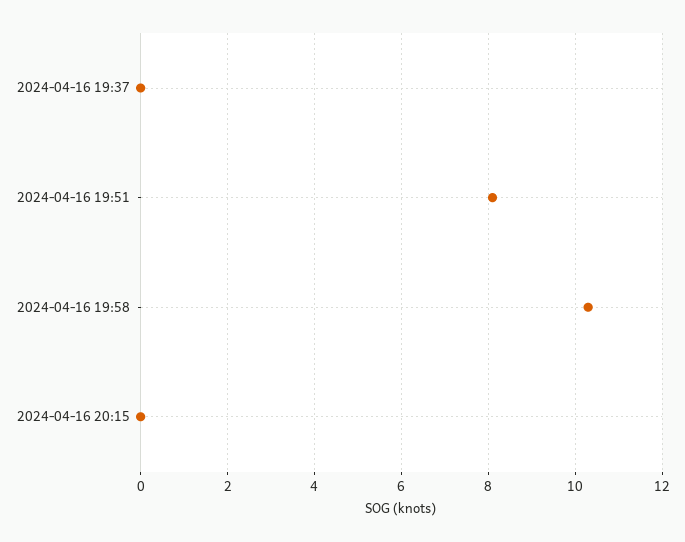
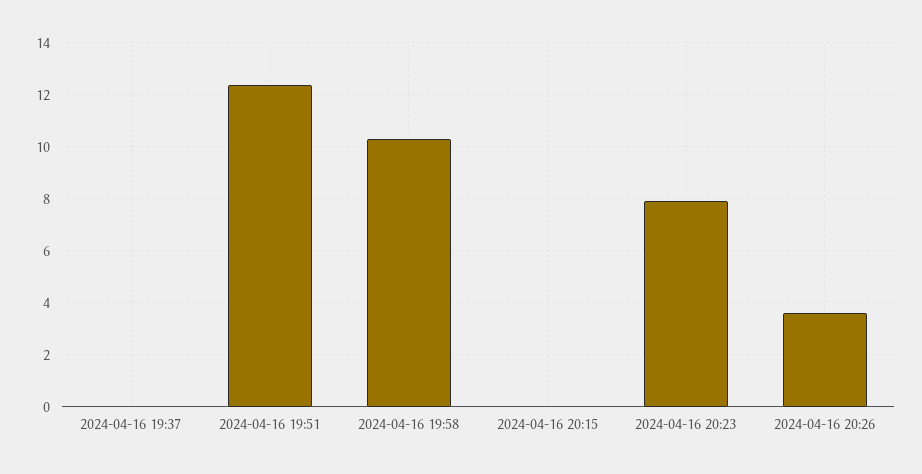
2024-04-16 19:51: 8 -> 12.5
2024-04-16 20:23: none -> 8
2024-04-16 20:26: none -> 3.5

